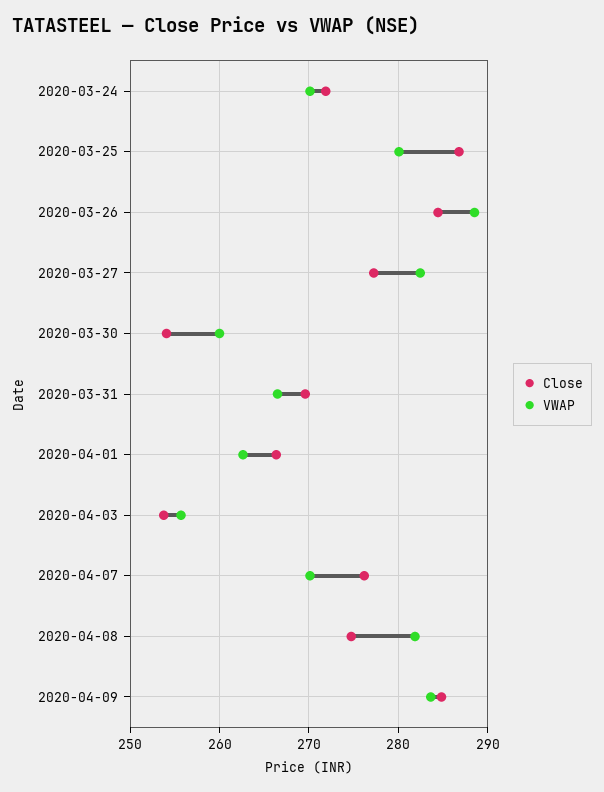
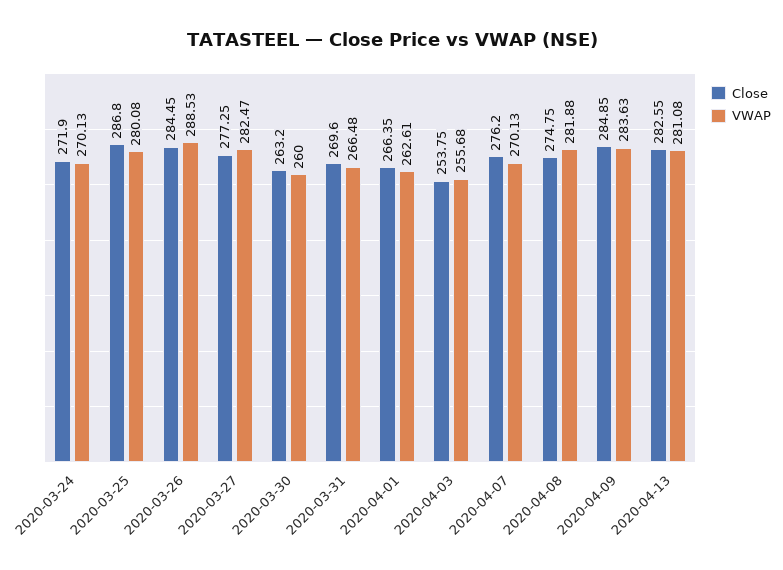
Close, 2020-03-30: 254 -> 263.2
Close, 2020-04-13: none -> 282.55
VWAP, 2020-04-13: none -> 281.08

